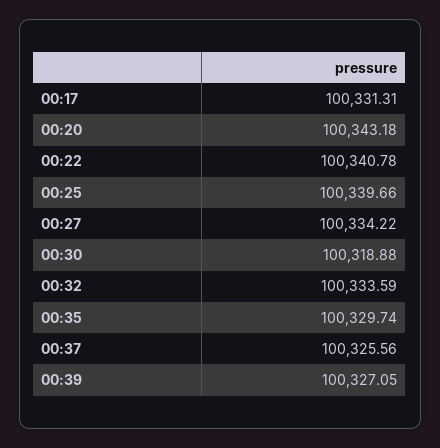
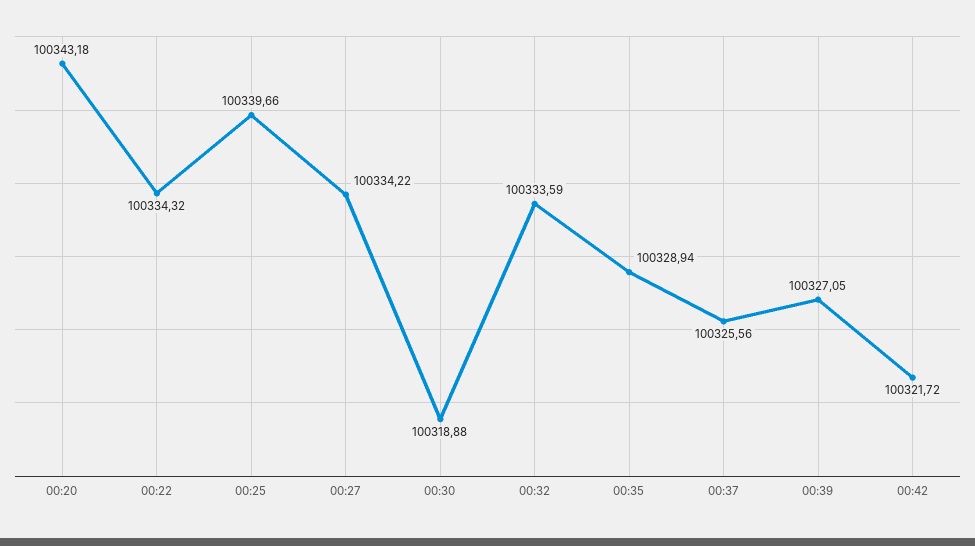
00:17: 100331.31 -> none
00:22: 100340.78 -> 100334.32
00:35: 100329.74 -> 100328.94
00:42: none -> 100321.72

